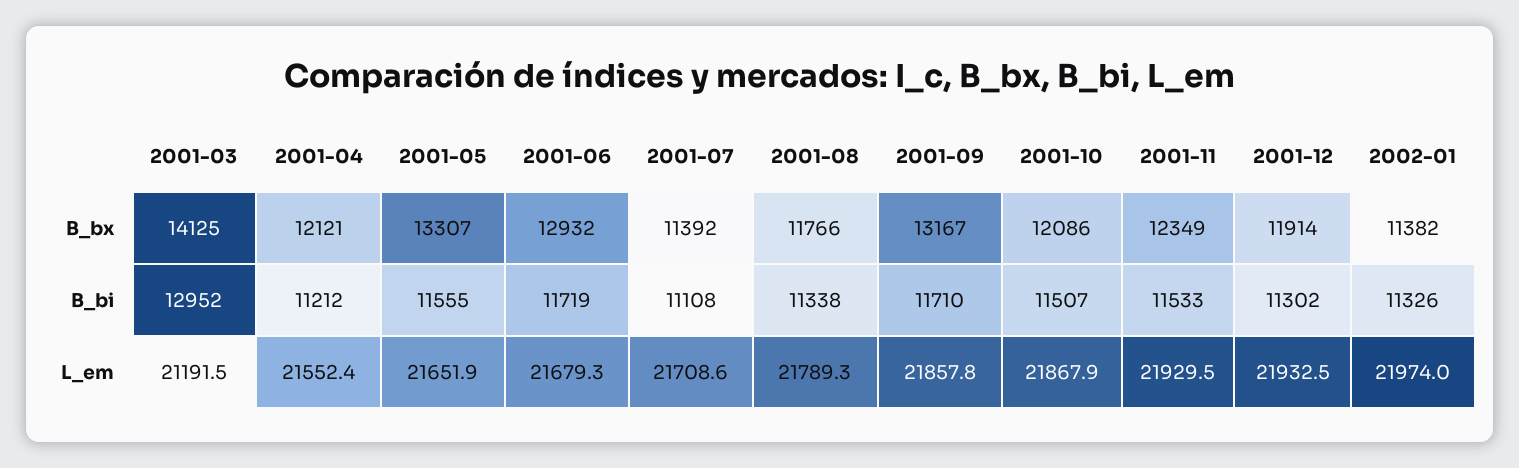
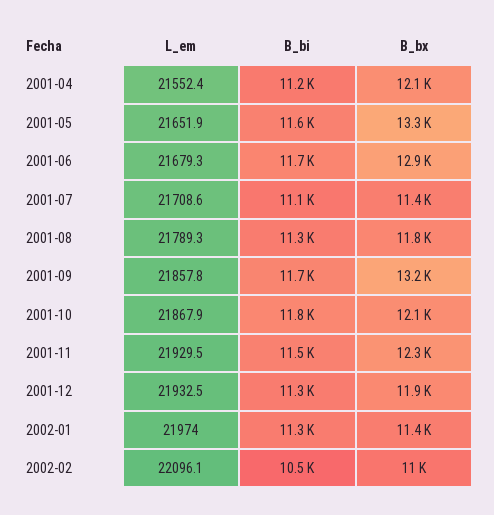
2001-03, B_bx: 14125 -> none
2001-03, B_bi: 12952 -> none
2001-10, B_bi: 11507 -> 11800
2001-03, L_em: 21191.5 -> none
2002-02, L_em: none -> 22096.1
2002-02, B_bi: none -> 10500
2002-02, B_bx: none -> 11000

